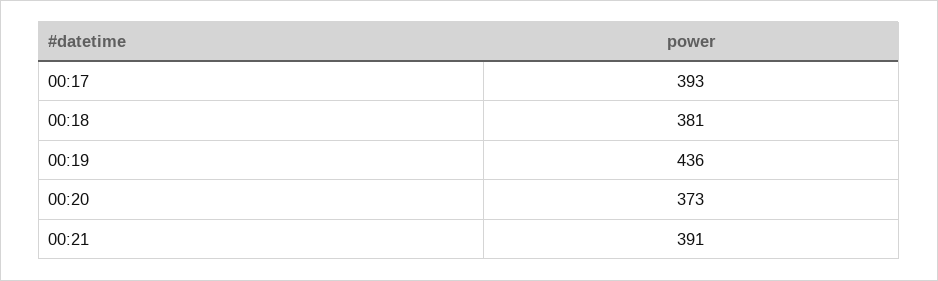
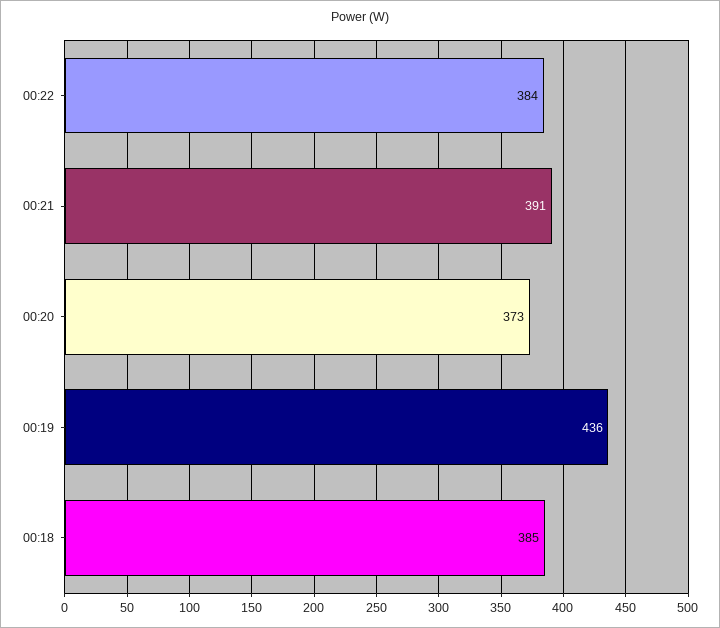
00:17: 393 -> none
00:18: 381 -> 385
00:22: none -> 384

